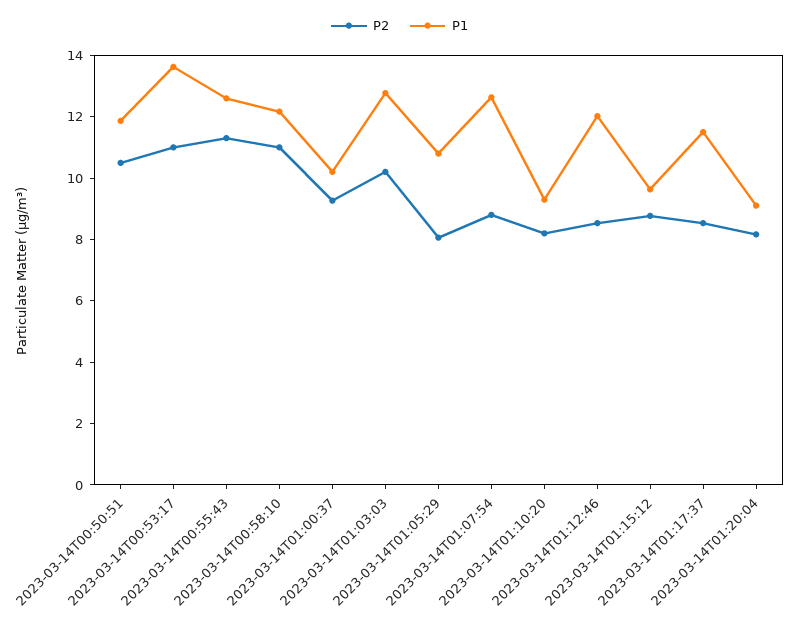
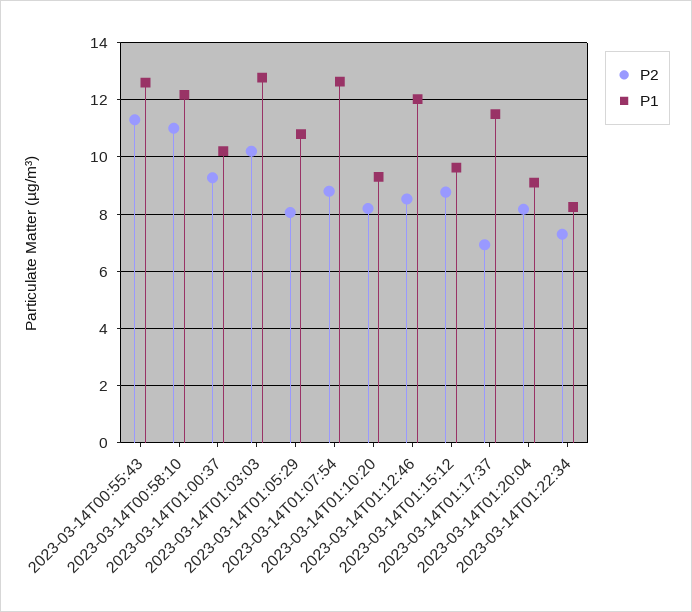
P2, 2023-03-14T00:50:51: 10.5 -> none
P1, 2023-03-14T00:50:51: 12 -> none
P2, 2023-03-14T00:53:17: 11 -> none
P1, 2023-03-14T00:53:17: 13.5 -> none
P2, 2023-03-14T01:17:37: 8.5 -> 7
P2, 2023-03-14T01:22:34: none -> 7.25
P1, 2023-03-14T01:22:34: none -> 8.25

